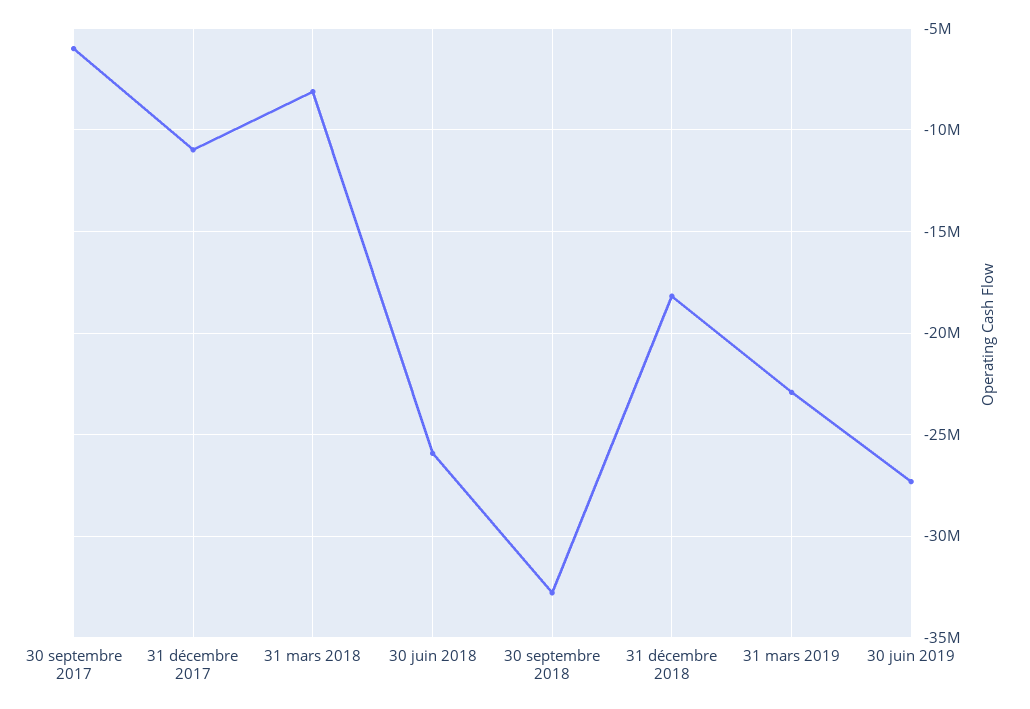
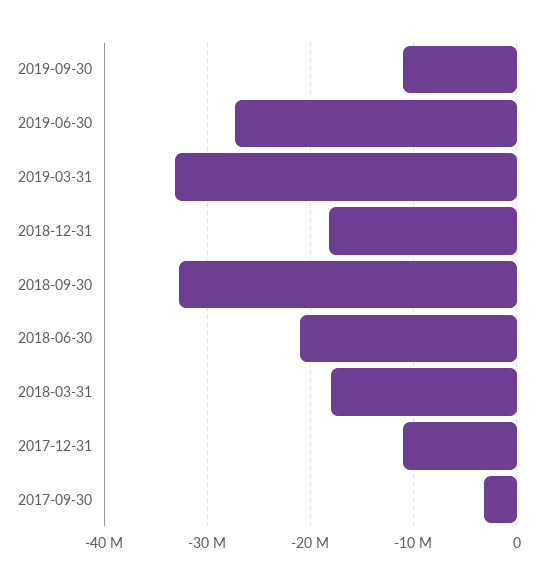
30 septembre 2017: -6000000 -> -3000000
31 mars 2018: -8000000 -> -18000000
30 juin 2018: -26000000 -> -21000000
31 mars 2019: -23000000 -> -33000000
2019-09-30: none -> -11000000

